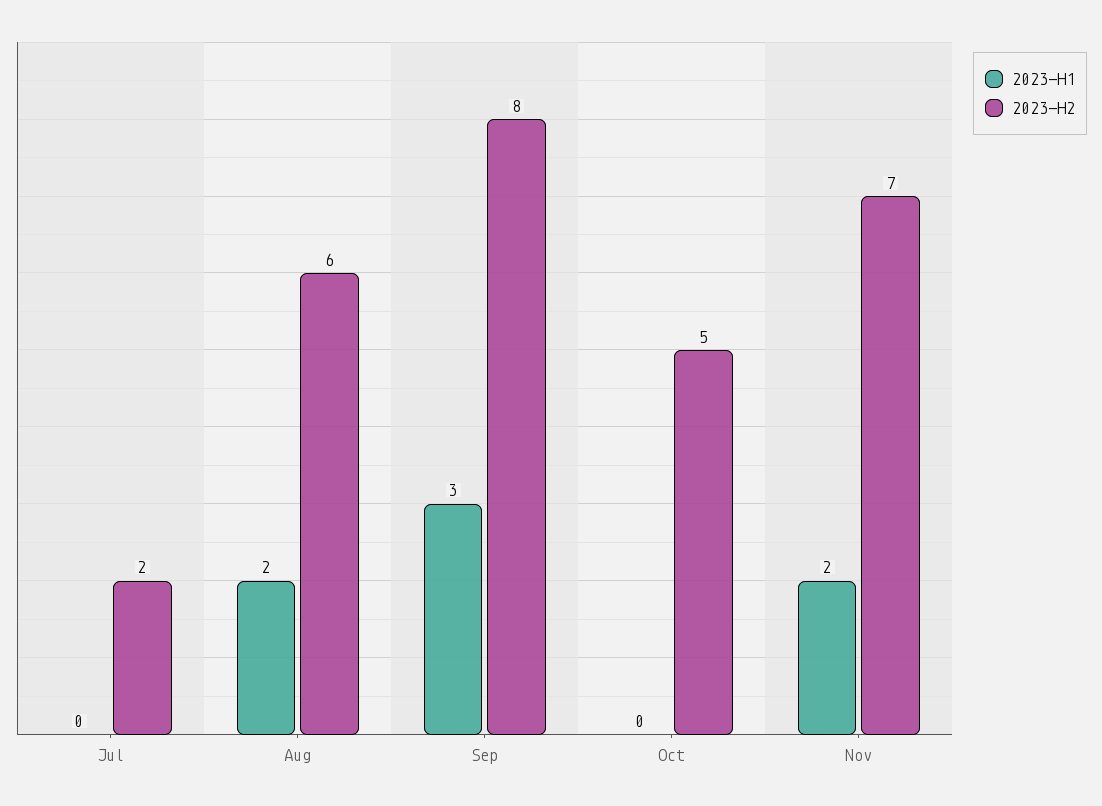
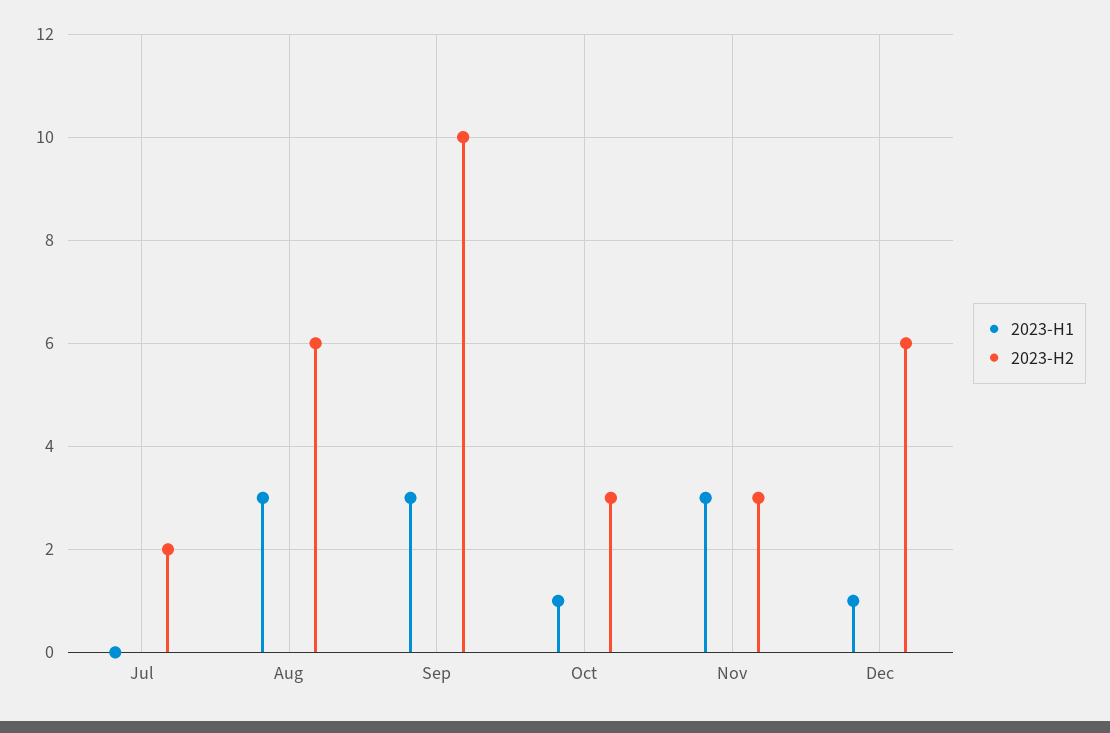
2023-H1, Aug: 2 -> 3
2023-H2, Sep: 8 -> 10
2023-H1, Oct: 0 -> 1
2023-H2, Oct: 5 -> 3
2023-H1, Nov: 2 -> 3
2023-H2, Nov: 7 -> 3
2023-H1, Dec: none -> 1
2023-H2, Dec: none -> 6

